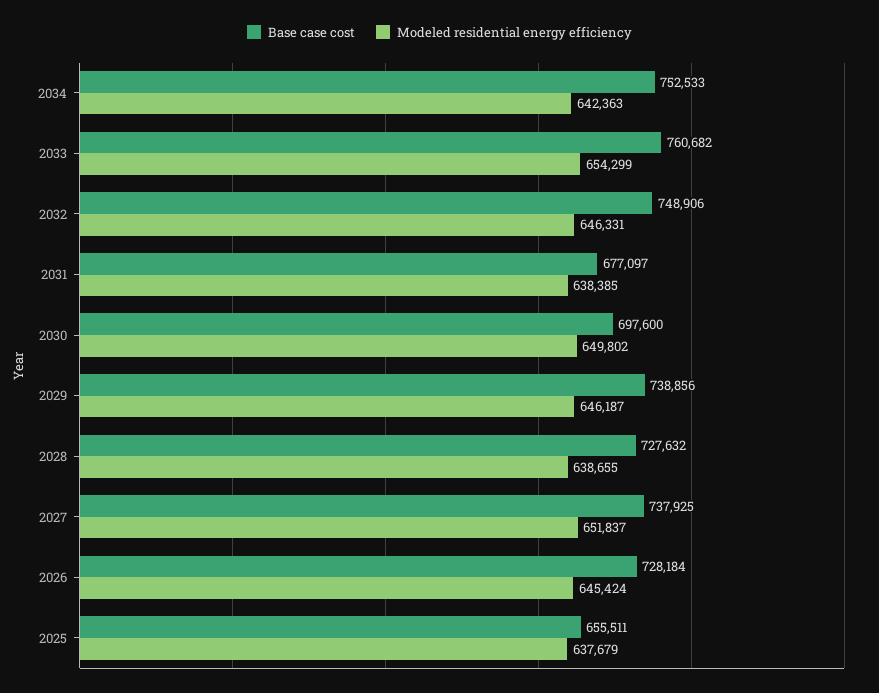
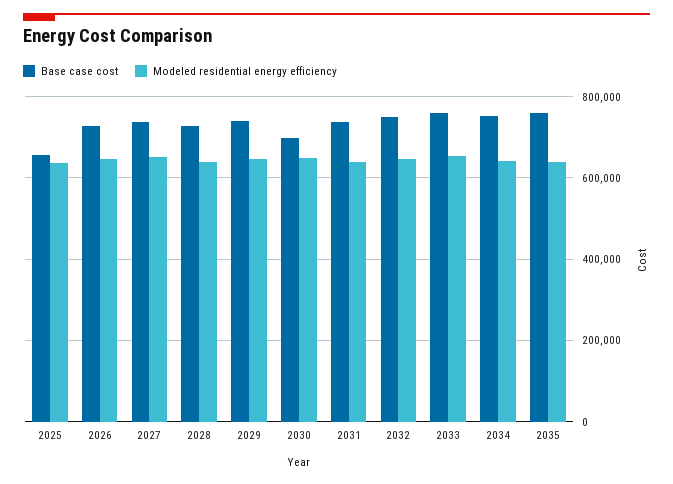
Base case cost, 2031: 677097 -> 740000
Base case cost, 2035: none -> 760000
Modeled residential energy efficiency, 2035: none -> 640000

